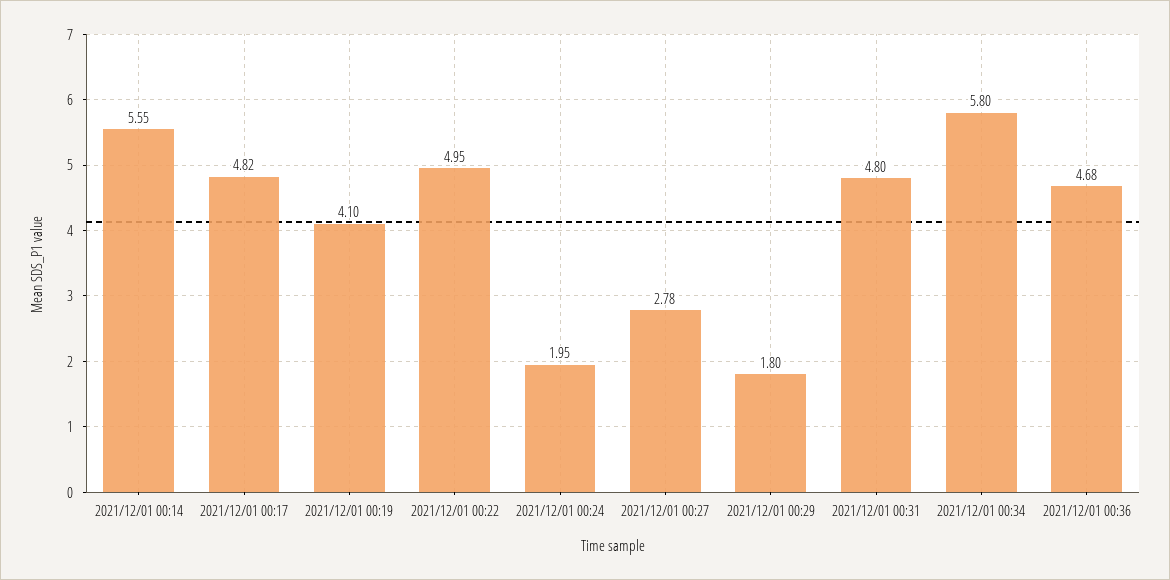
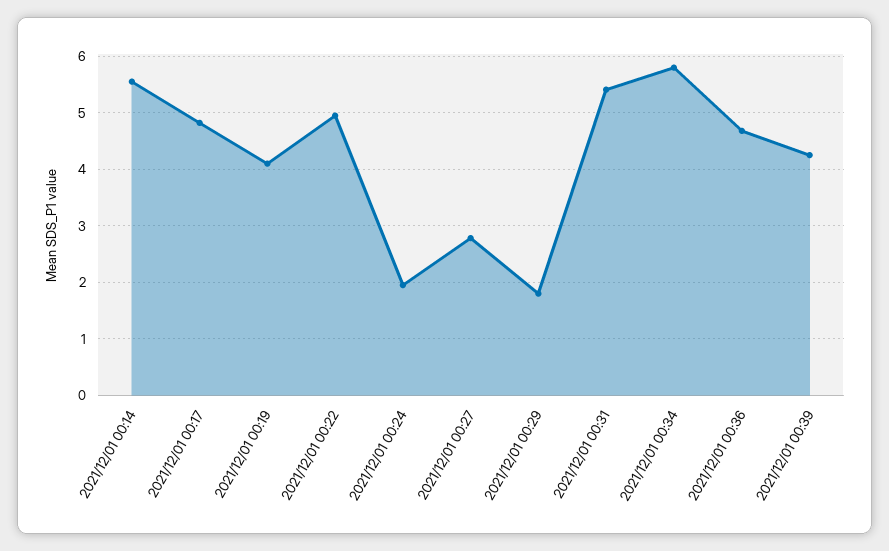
2021/12/01 00:31: 4.8 -> 5.4
2021/12/01 00:39: none -> 4.2

